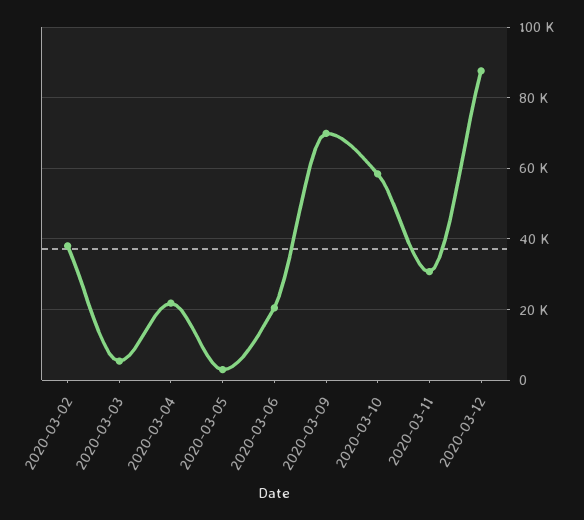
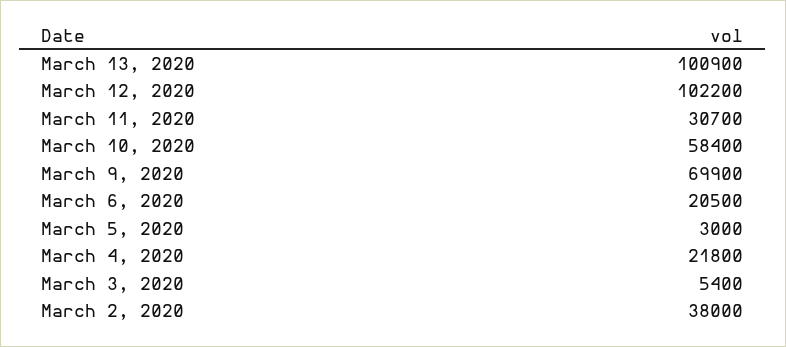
2020-03-12: 88000 -> 102200
March 13, 2020: none -> 100900

